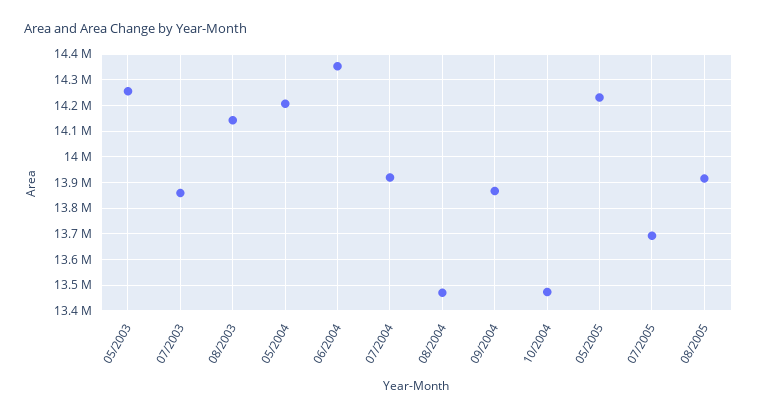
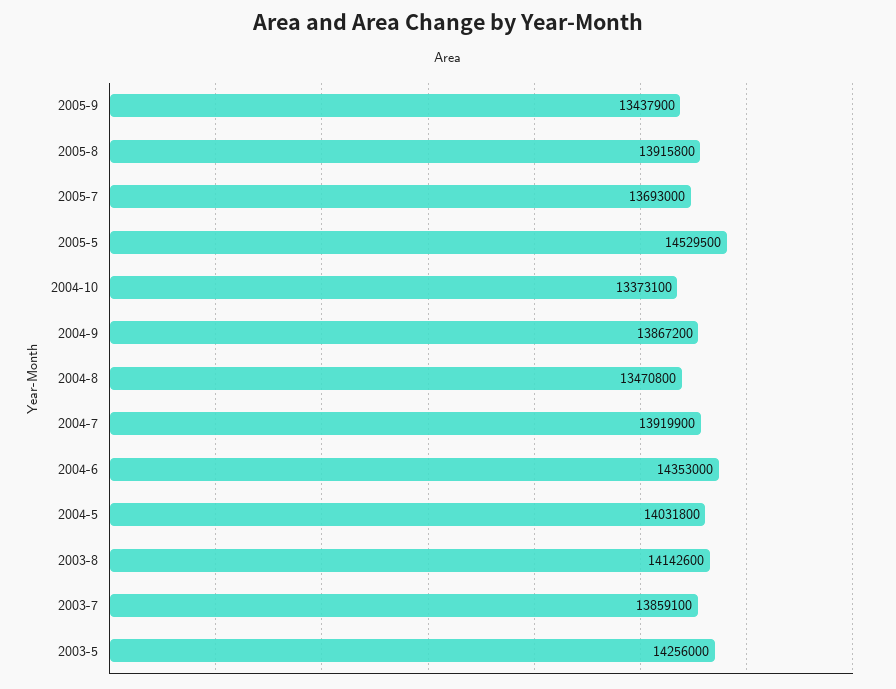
05/2004: 14200000 -> 14031800
10/2004: 13475000 -> 13373100
05/2005: 14225000 -> 14529500
2005-9: none -> 13437900

